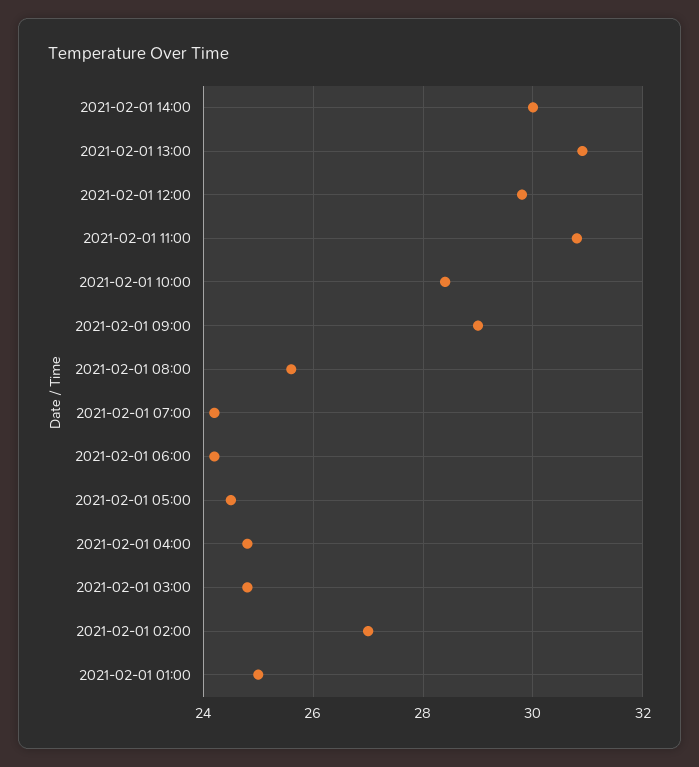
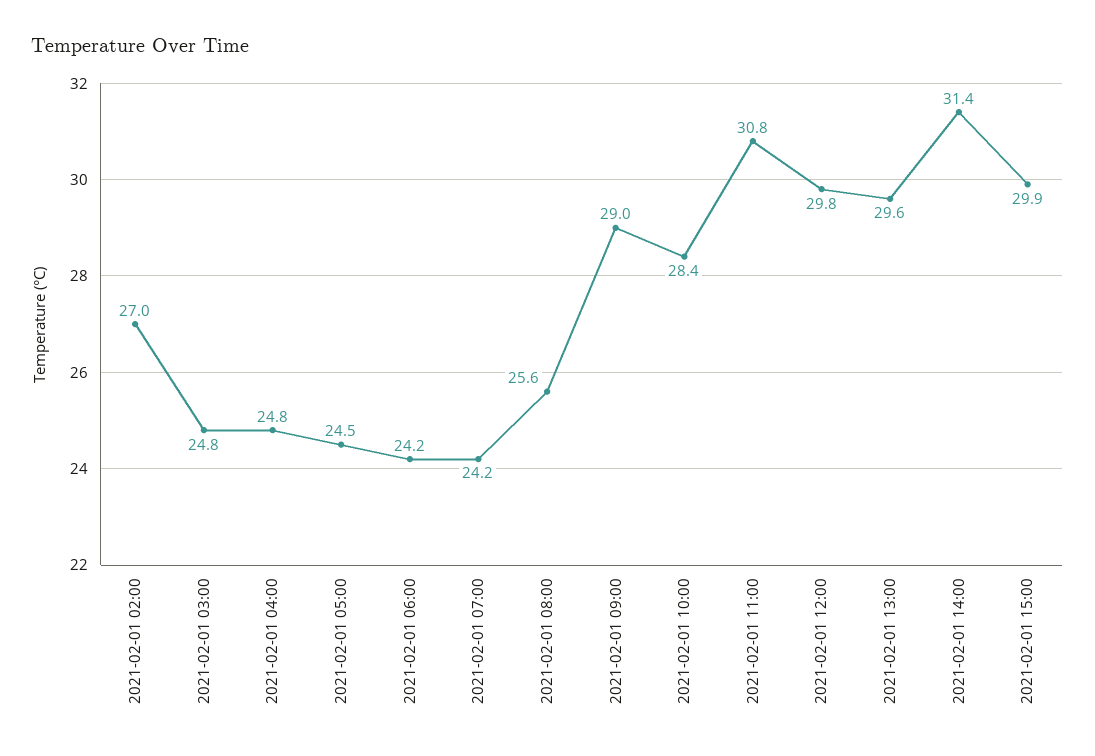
2021-02-01 14:00: 30 -> 31.4
2021-02-01 13:00: 31 -> 29.6
2021-02-01 01:00: 25 -> none
2021-02-01 15:00: none -> 29.9

